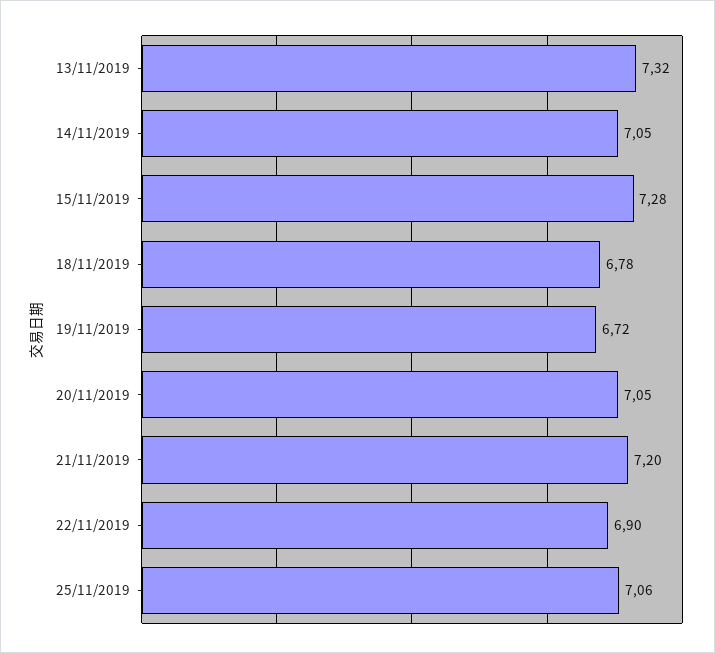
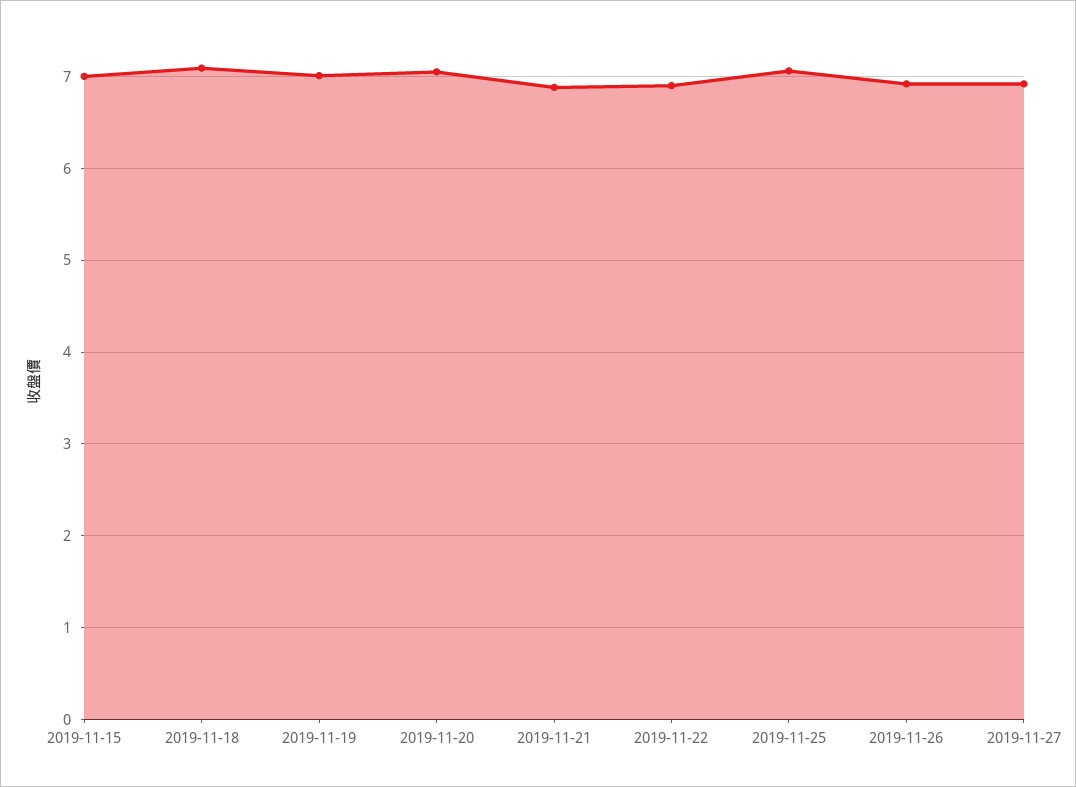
13/11/2019: 7.32 -> none
14/11/2019: 7.05 -> none
15/11/2019: 7.28 -> 7
18/11/2019: 6.78 -> 7.1
19/11/2019: 6.72 -> 7
21/11/2019: 7.2 -> 6.9
2019-11-26: none -> 6.9
2019-11-27: none -> 6.9

